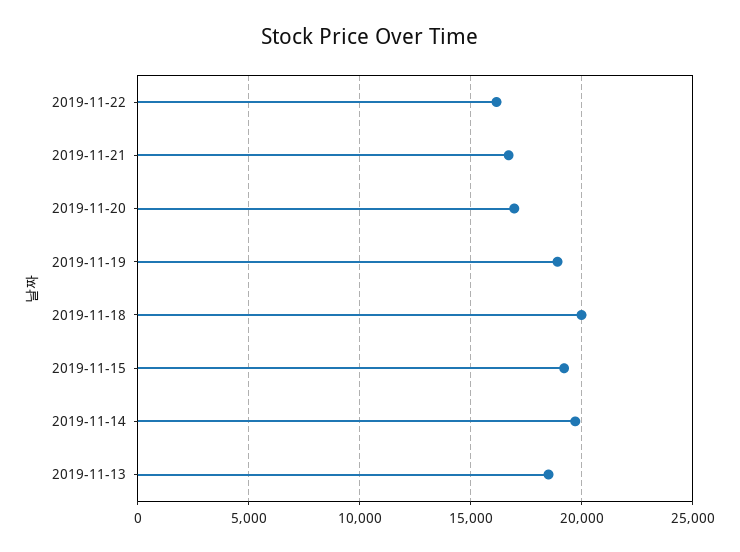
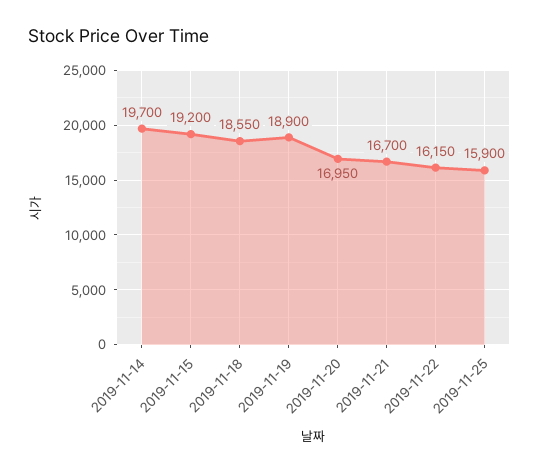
2019-11-18: 20000 -> 18550
2019-11-13: 18500 -> none
2019-11-25: none -> 15900

